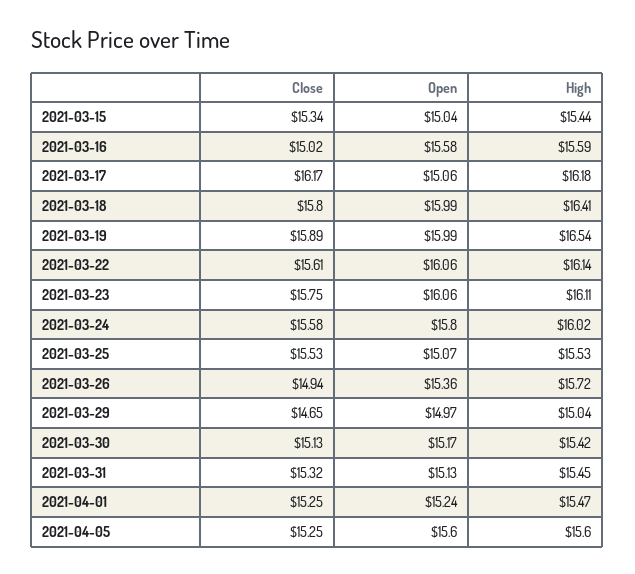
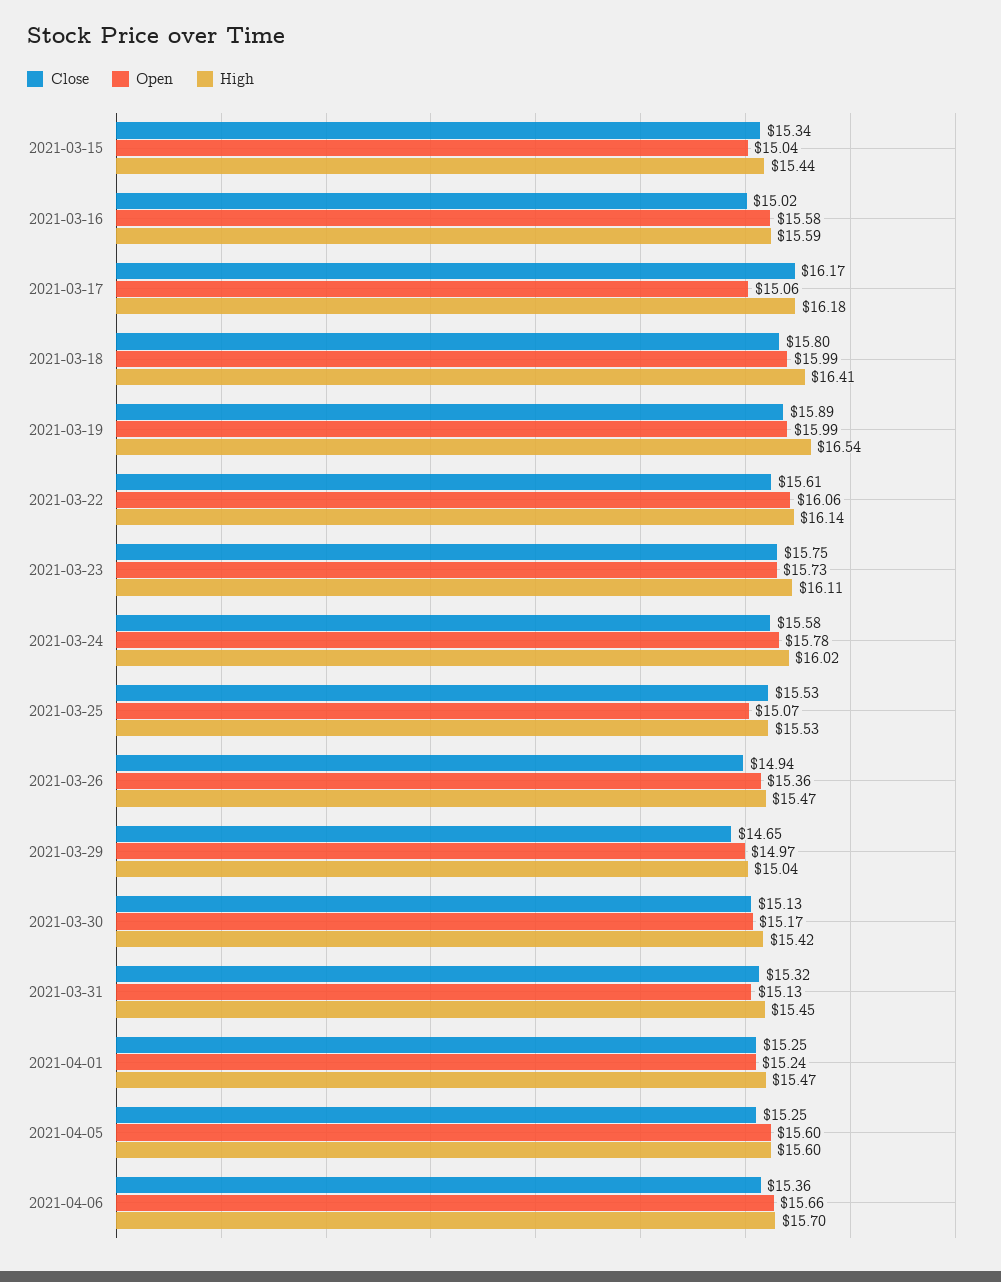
Open, 2021-03-23: 16.06 -> 15.73
Open, 2021-03-24: 15.8 -> 15.78
High, 2021-03-26: 15.72 -> 15.47
Close, 2021-04-06: none -> 15.36
Open, 2021-04-06: none -> 15.66
High, 2021-04-06: none -> 15.7

